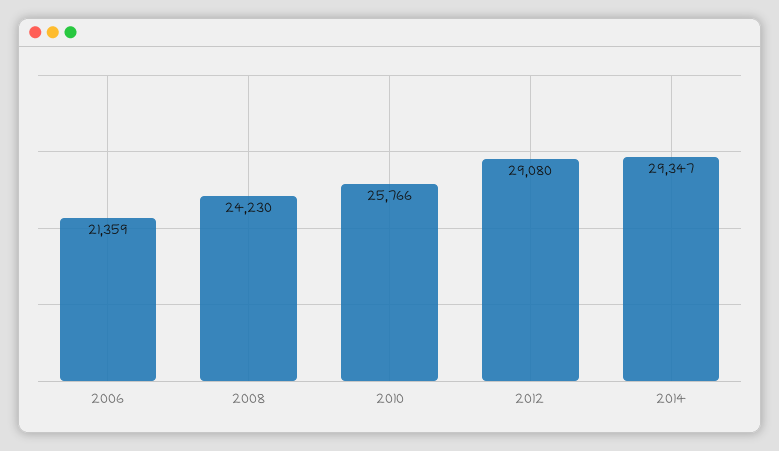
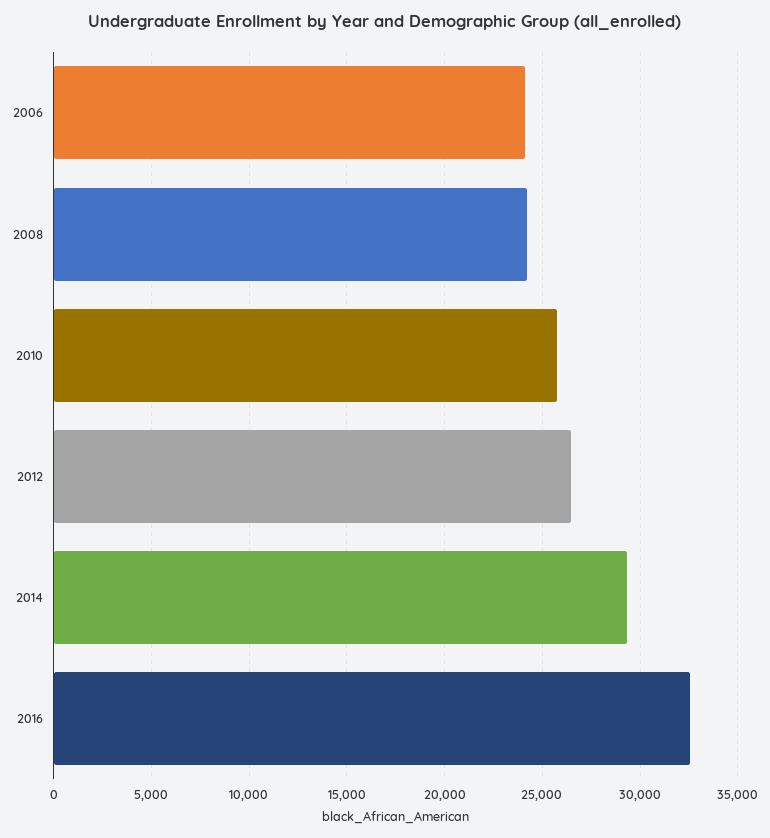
2006: 21359 -> 24000
2012: 29080 -> 26500
2016: none -> 32500

